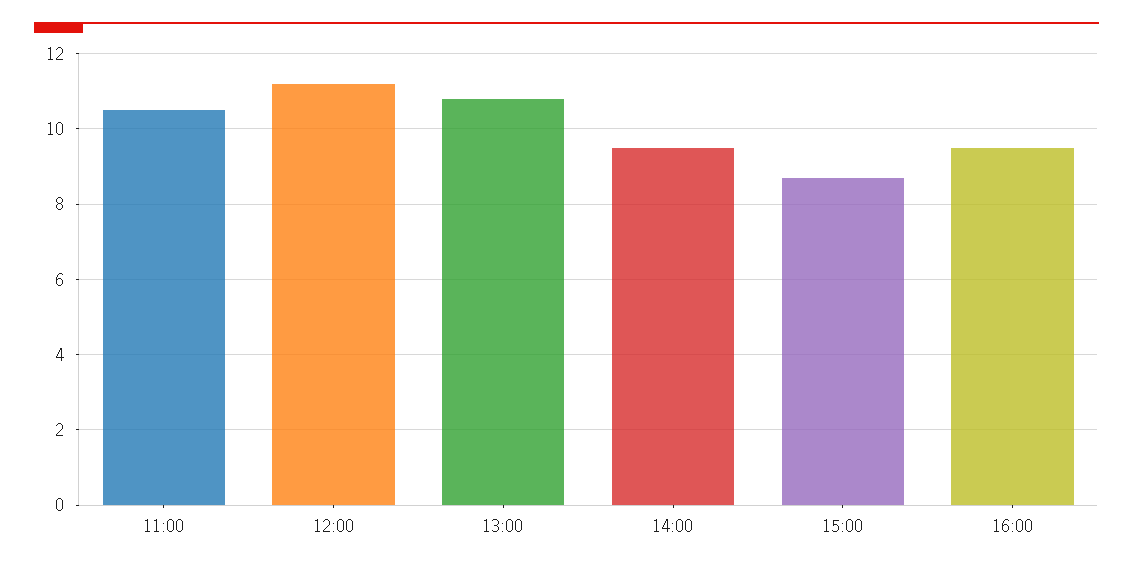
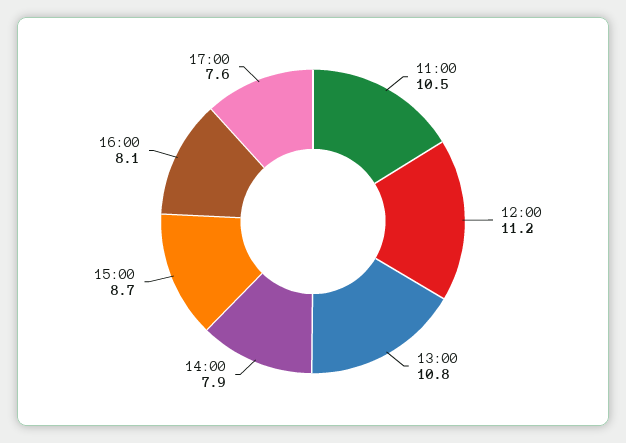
14:00: 9.5 -> 7.9
16:00: 9.5 -> 8.1
17:00: none -> 7.6

